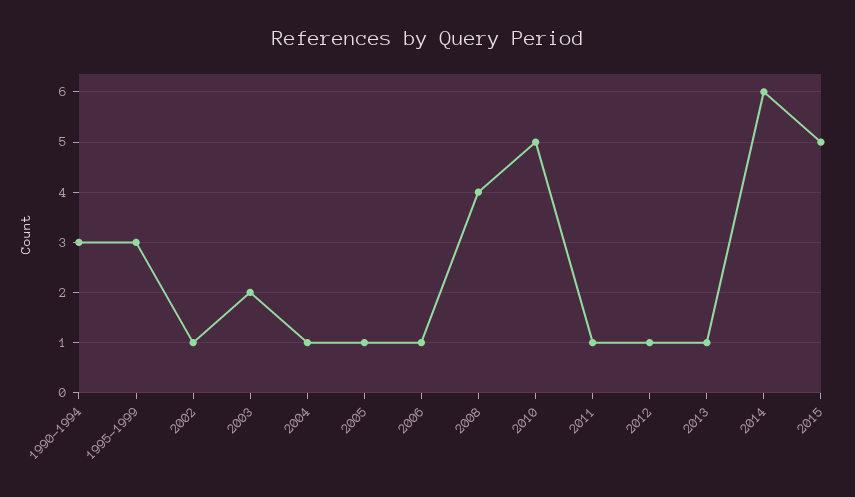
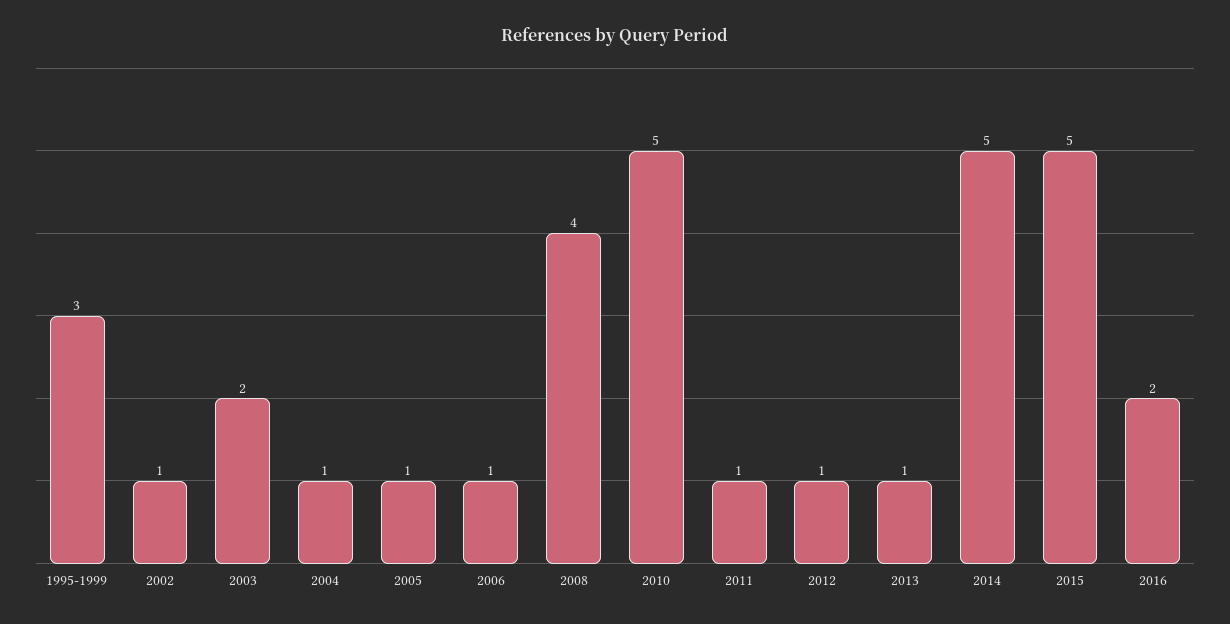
1990-1994: 3 -> none
2014: 6 -> 5
2016: none -> 2

